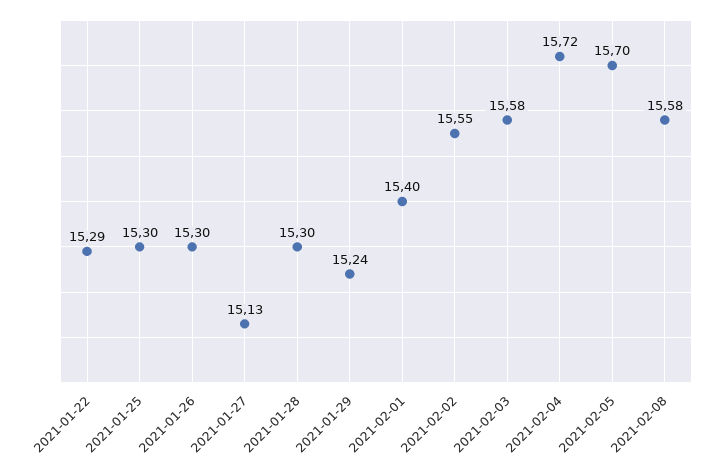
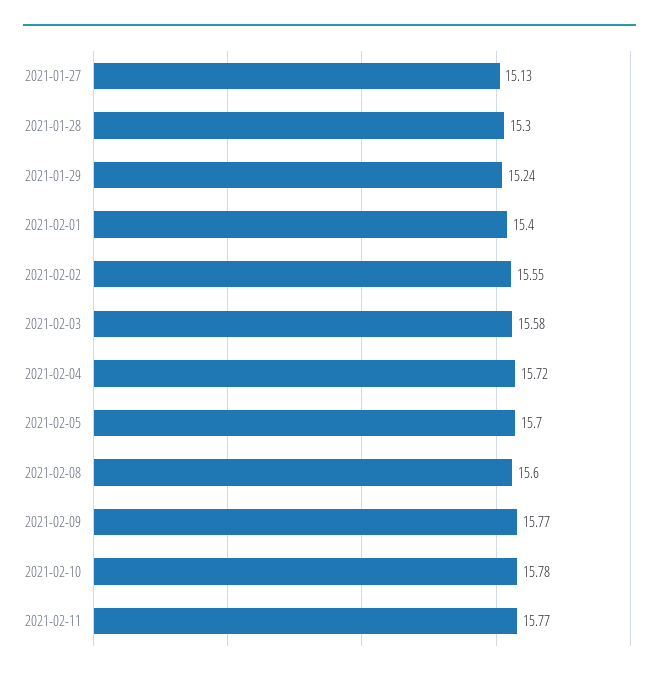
2021-01-22: 15.29 -> none
2021-01-25: 15.3 -> none
2021-01-26: 15.3 -> none
2021-02-08: 15.58 -> 15.6
2021-02-09: none -> 15.77
2021-02-10: none -> 15.78
2021-02-11: none -> 15.77

